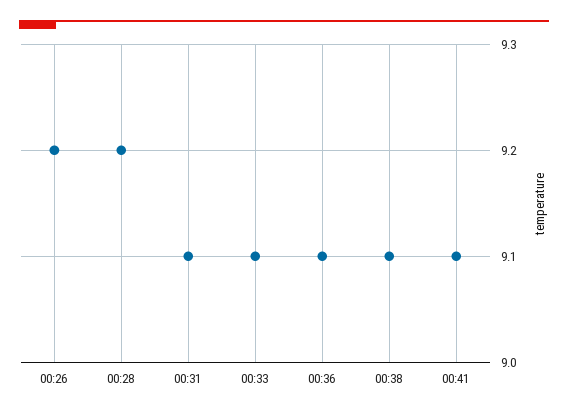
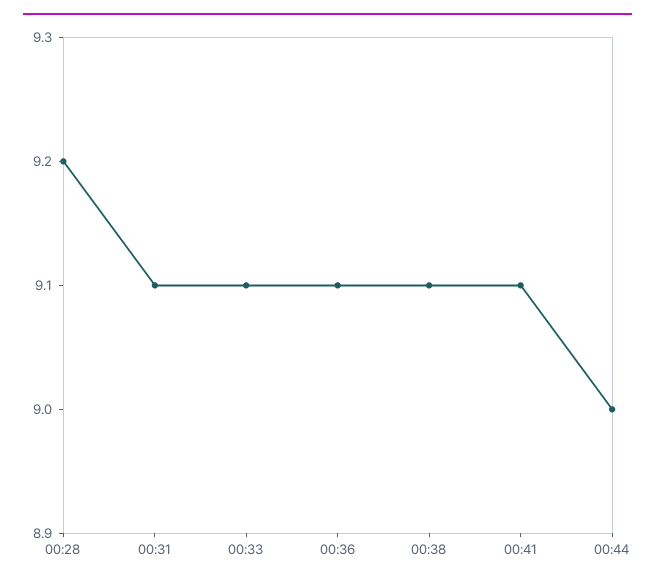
00:26: 9.2 -> none
00:44: none -> 9

